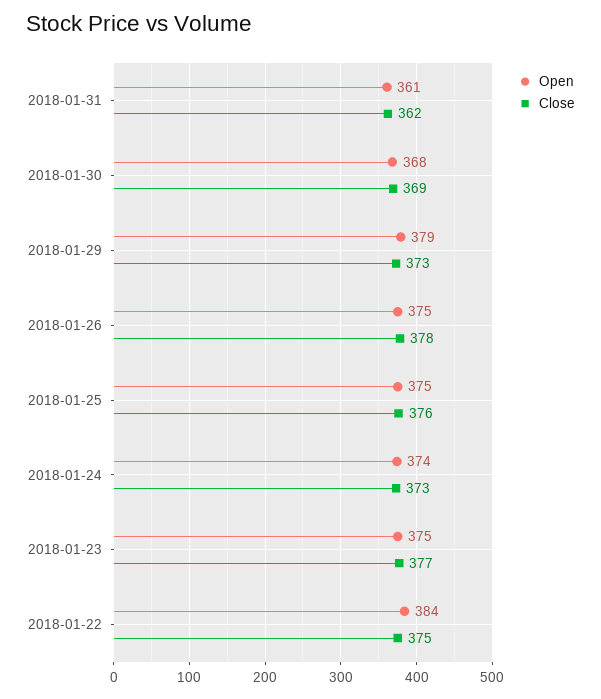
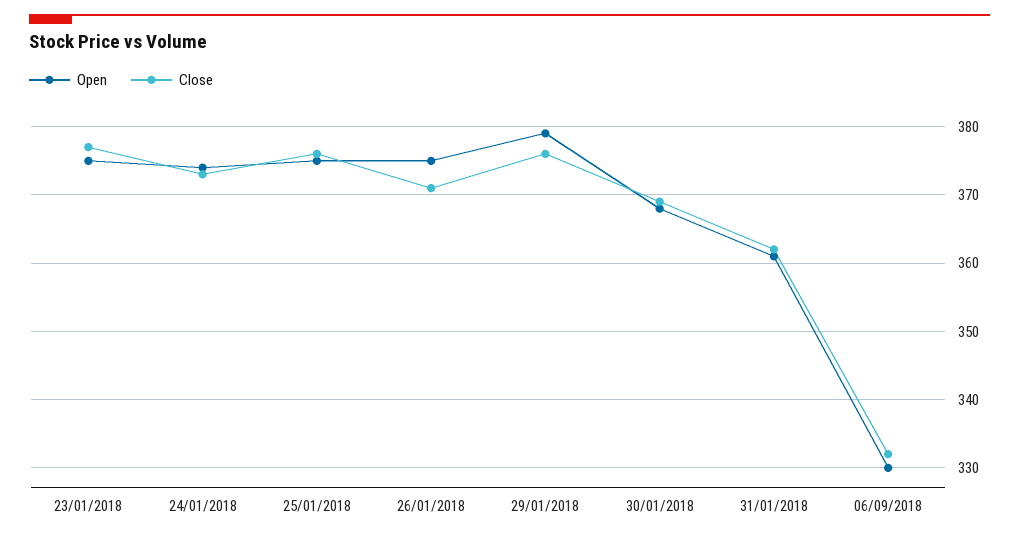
Close, 2018-01-29: 373 -> 376
Close, 2018-01-26: 378 -> 371
Open, 2018-01-22: 384 -> none
Close, 2018-01-22: 375 -> none
Open, 06/09/2018: none -> 330
Close, 06/09/2018: none -> 332

